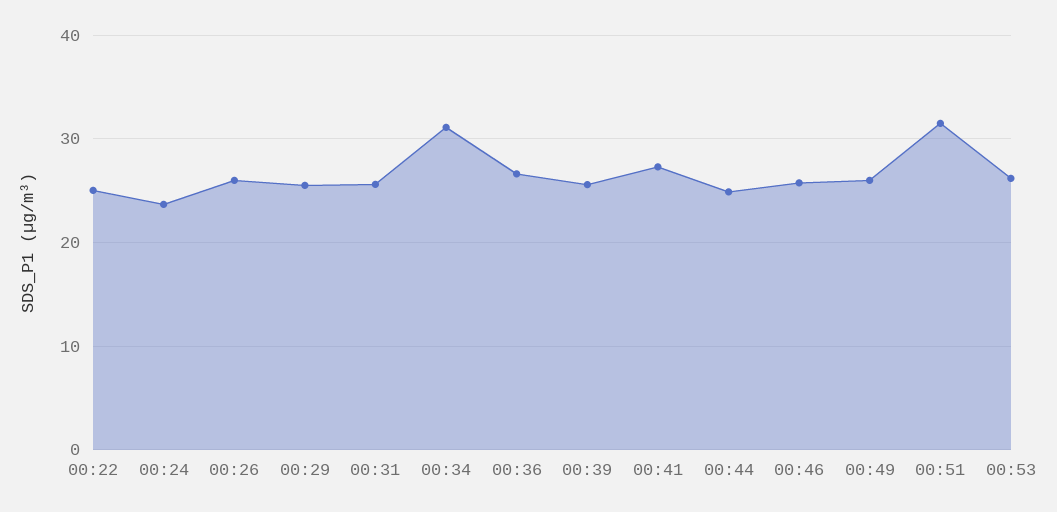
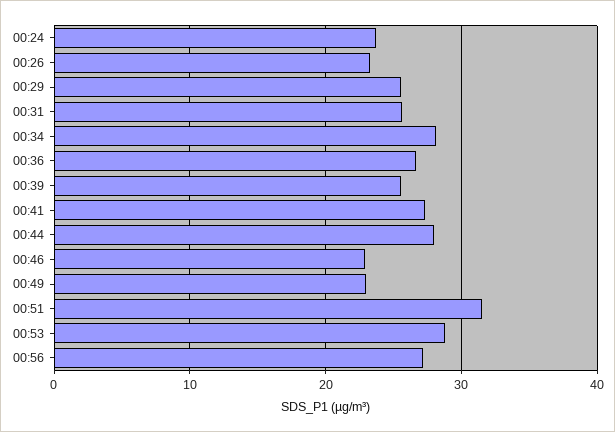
00:22: 25 -> none
00:26: 26 -> 23
00:34: 31 -> 28
00:44: 25 -> 28
00:46: 26 -> 23
00:49: 26 -> 23
00:53: 26 -> 29
00:56: none -> 27

